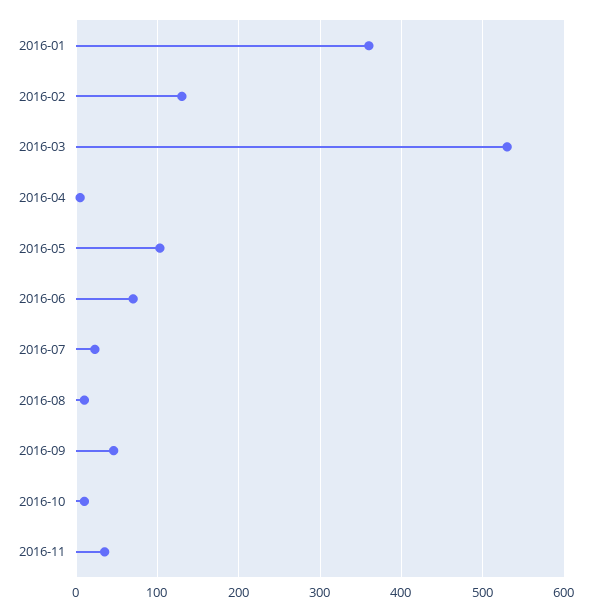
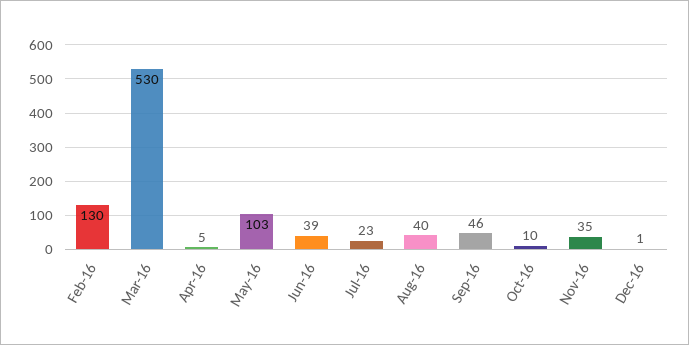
2016-01: 360 -> none
2016-06: 70 -> 39
2016-08: 10 -> 40
Dec-16: none -> 1

